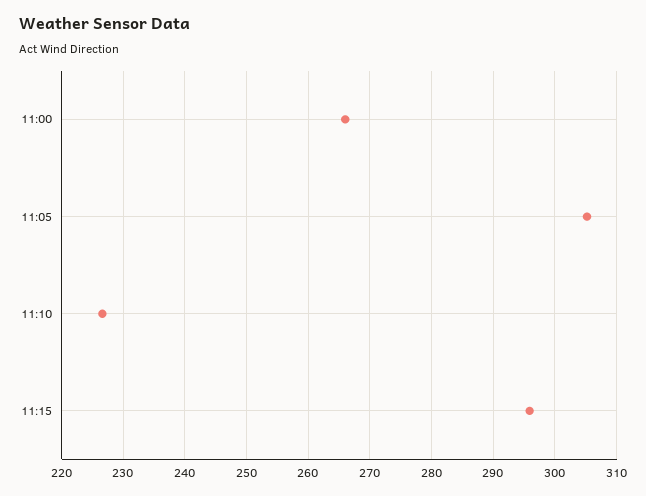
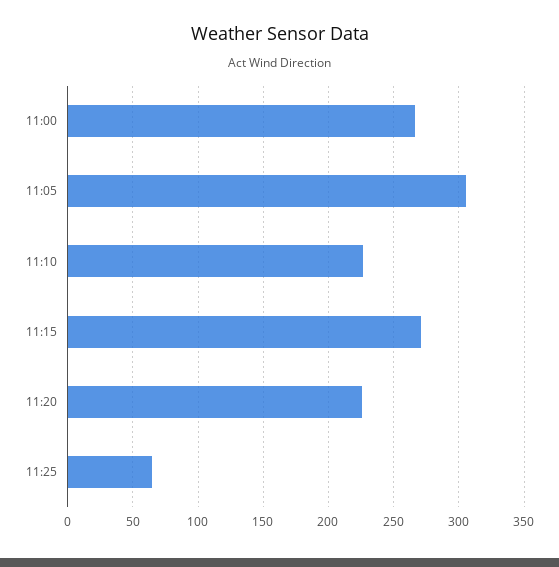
11:15: 296 -> 270
11:20: none -> 225
11:25: none -> 65

